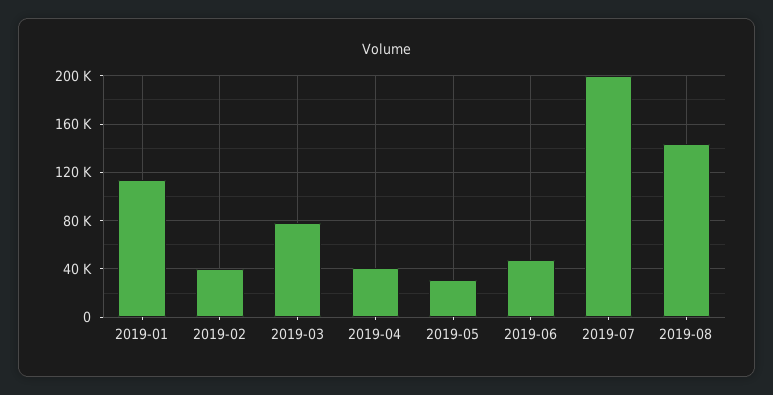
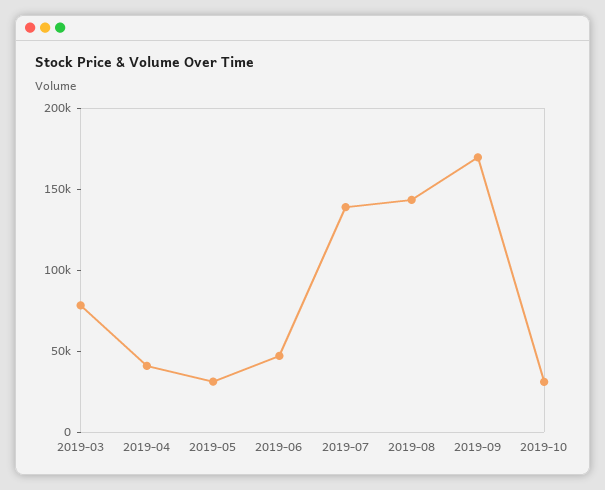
2019-01: 115000 -> none
2019-02: 40000 -> none
2019-07: 200000 -> 140000
2019-09: none -> 170000
2019-10: none -> 30000

